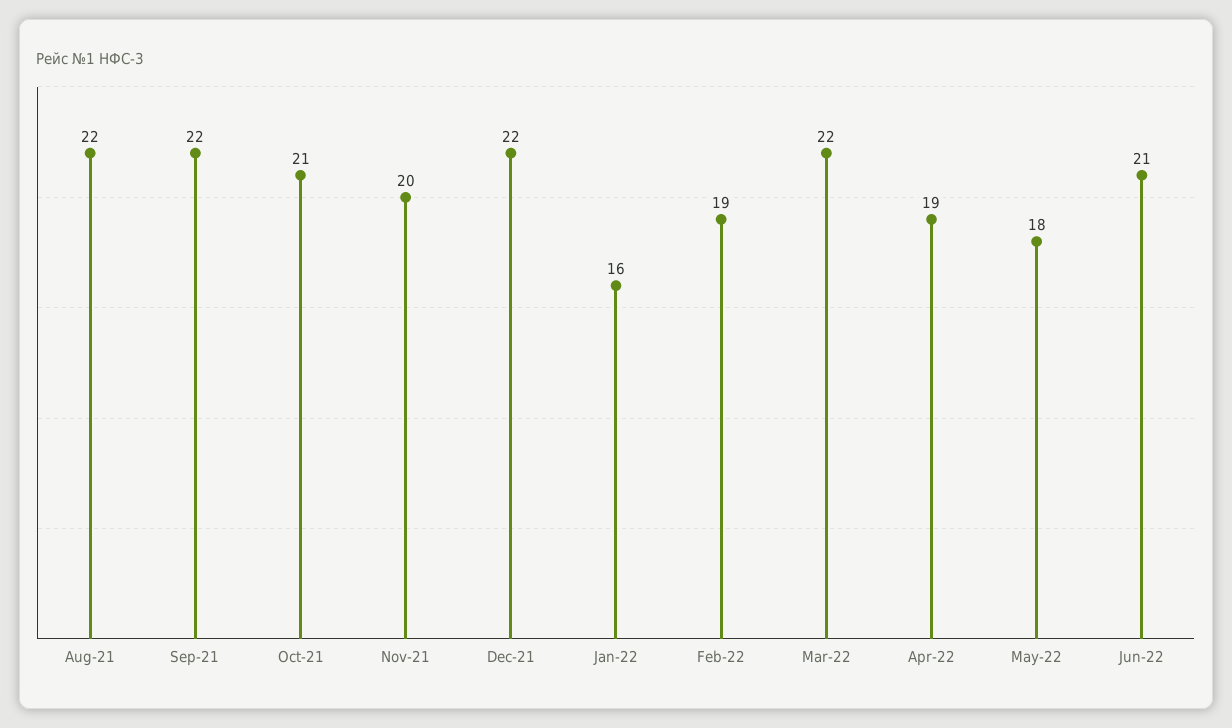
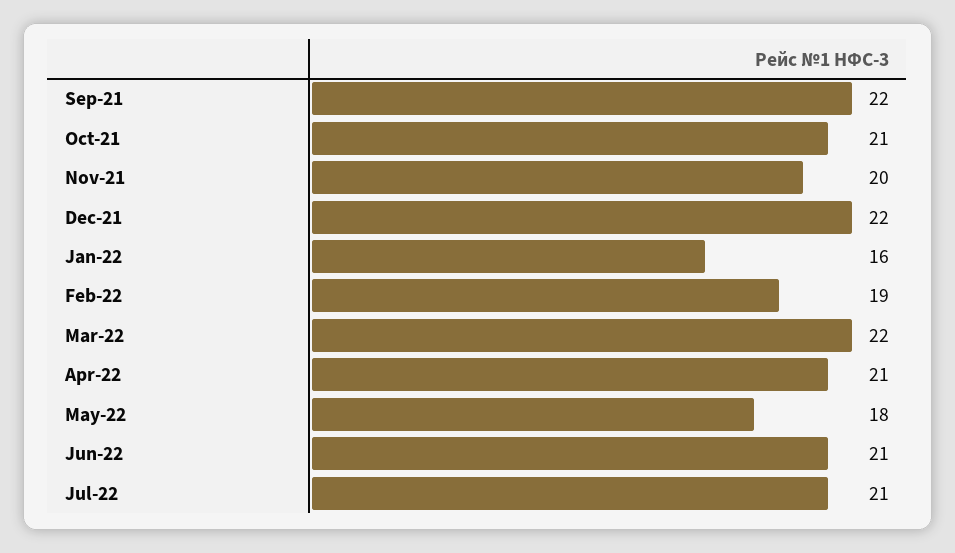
Aug-21: 22 -> none
Apr-22: 19 -> 21
Jul-22: none -> 21

